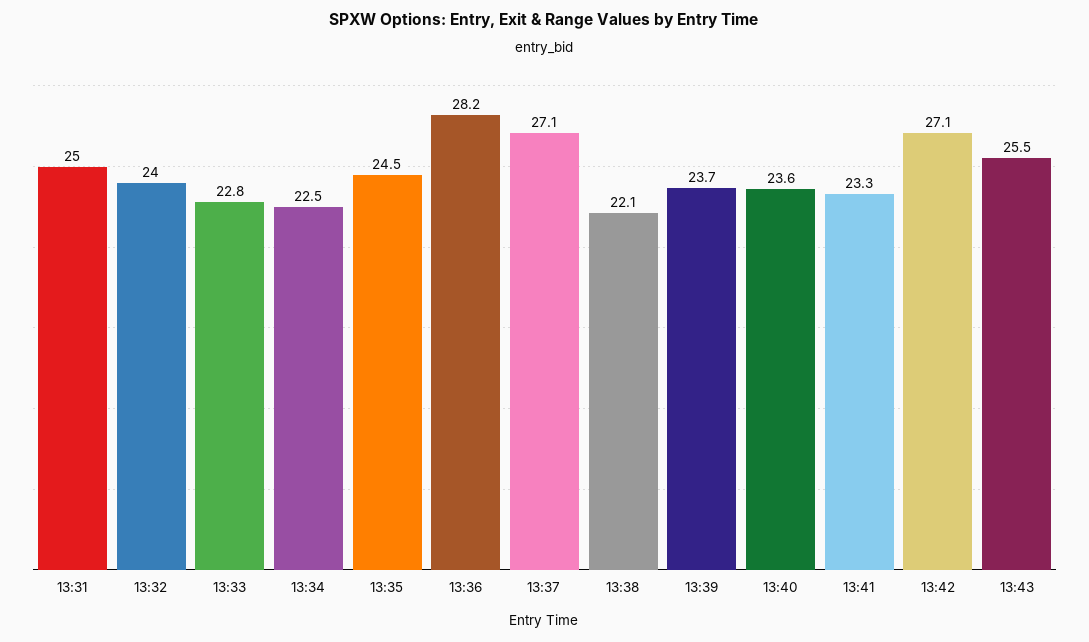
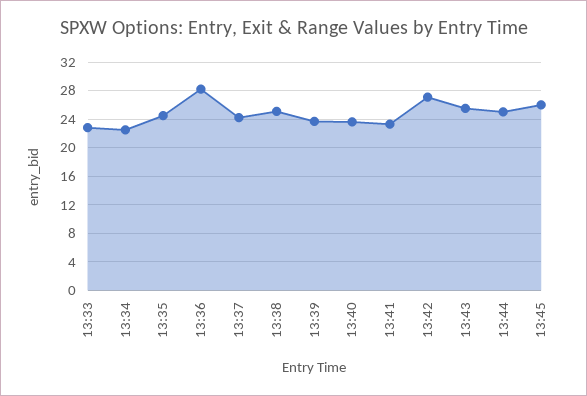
13:31: 25 -> none
13:32: 24 -> none
13:37: 27.1 -> 24
13:38: 22.1 -> 25
13:44: none -> 25
13:45: none -> 26

